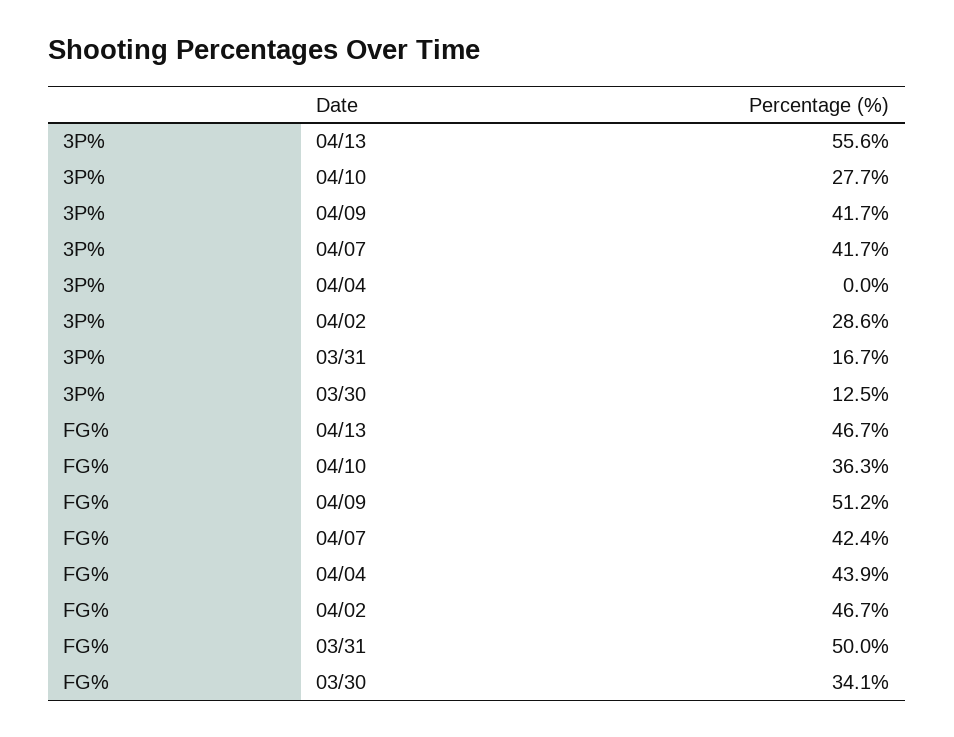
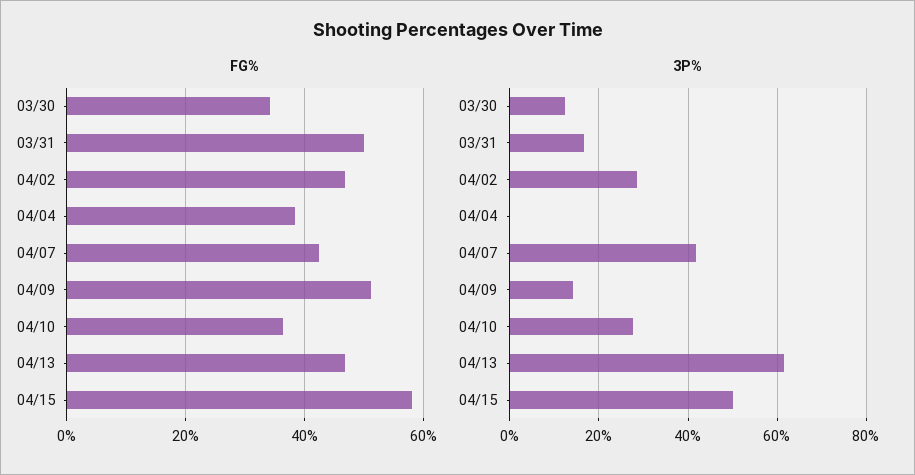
3P%, 04/13: 55.6 -> 62
3P%, 04/09: 41.7 -> 14
FG%, 04/04: 43.9 -> 38
FG%, 04/15: none -> 58
3P%, 04/15: none -> 50

